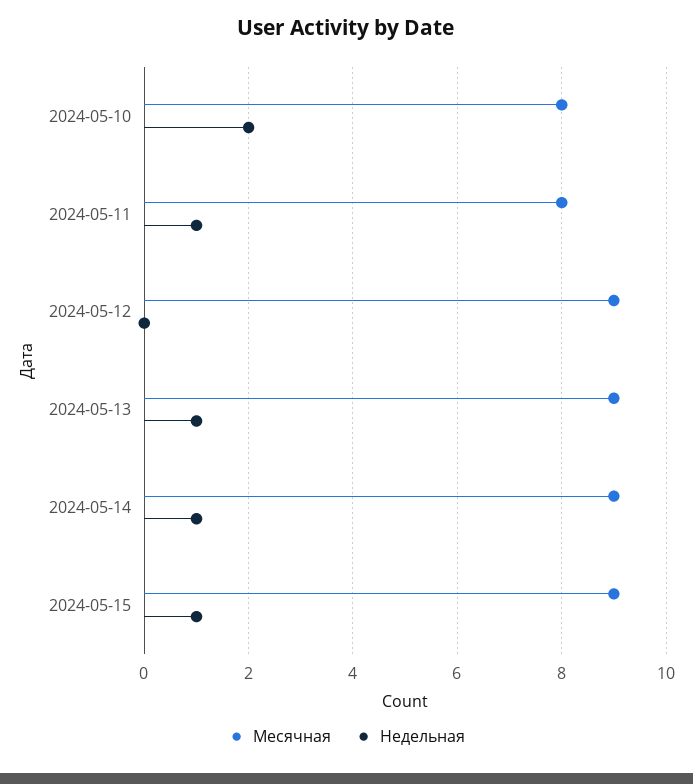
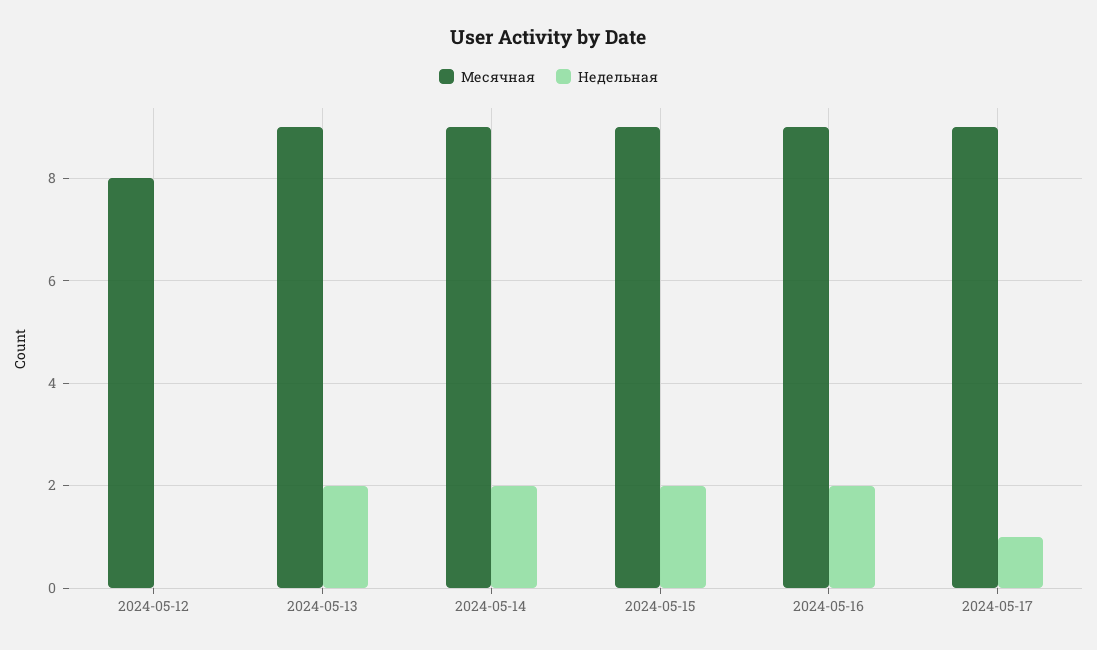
Месячная, 2024-05-10: 8 -> none
Недельная, 2024-05-10: 2 -> none
Месячная, 2024-05-11: 8 -> none
Недельная, 2024-05-11: 1 -> none
Месячная, 2024-05-12: 9 -> 8
Недельная, 2024-05-13: 1 -> 2
Недельная, 2024-05-14: 1 -> 2
Недельная, 2024-05-15: 1 -> 2
Месячная, 2024-05-16: none -> 9
Недельная, 2024-05-16: none -> 2
Месячная, 2024-05-17: none -> 9
Недельная, 2024-05-17: none -> 1

